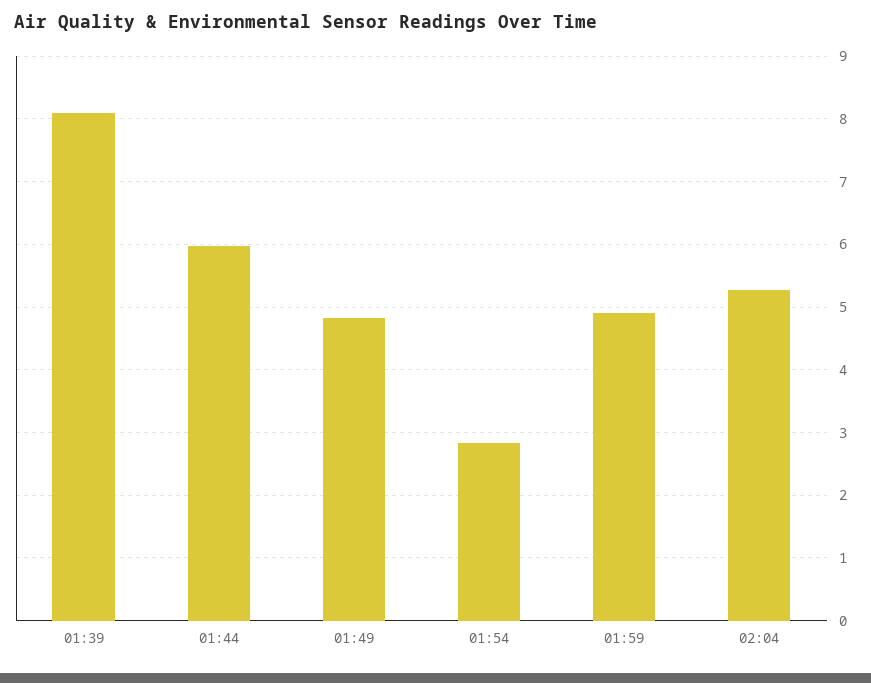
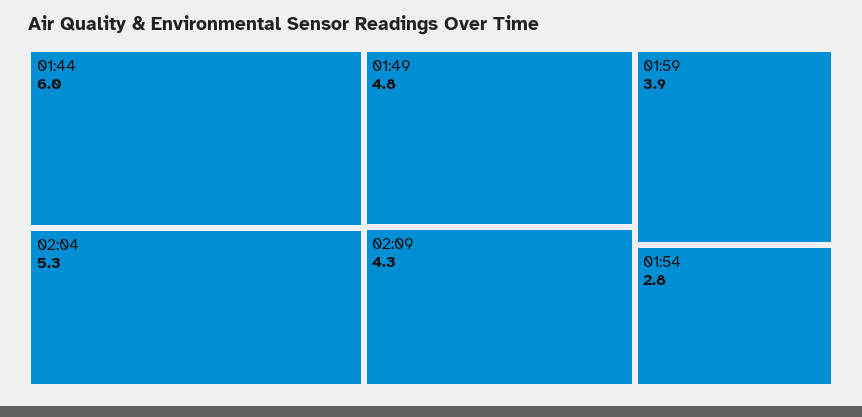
01:39: 8.1 -> none
01:59: 4.9 -> 3.9
02:09: none -> 4.3

